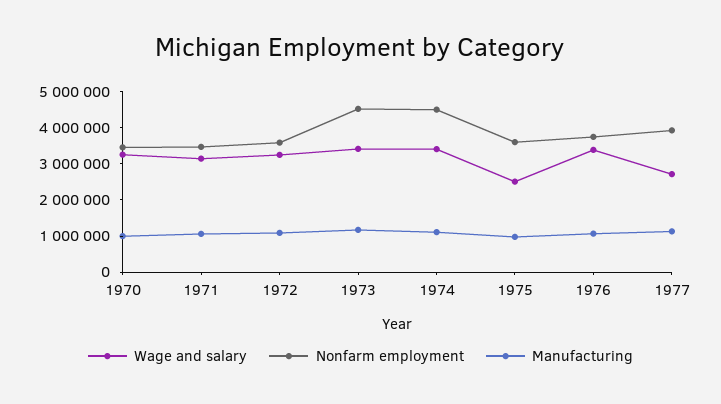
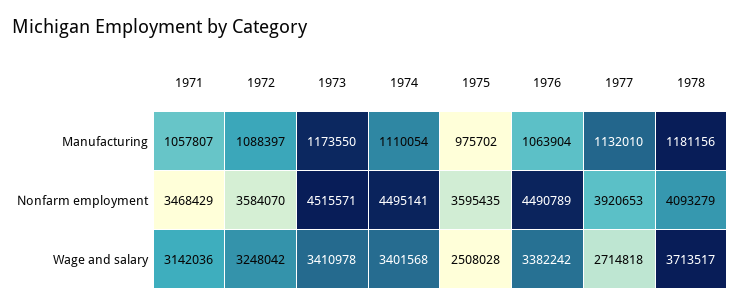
Wage and salary, 1970: 3250000 -> none
Nonfarm employment, 1970: 3500000 -> none
Manufacturing, 1970: 1000000 -> none
Nonfarm employment, 1976: 3750000 -> 4490789
Manufacturing, 1978: none -> 1181156
Nonfarm employment, 1978: none -> 4093279
Wage and salary, 1978: none -> 3713517

